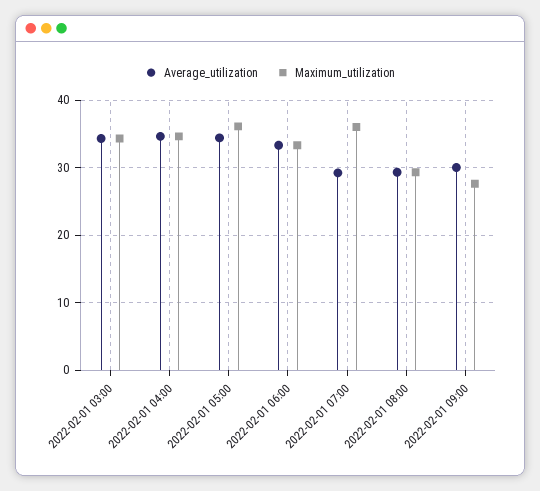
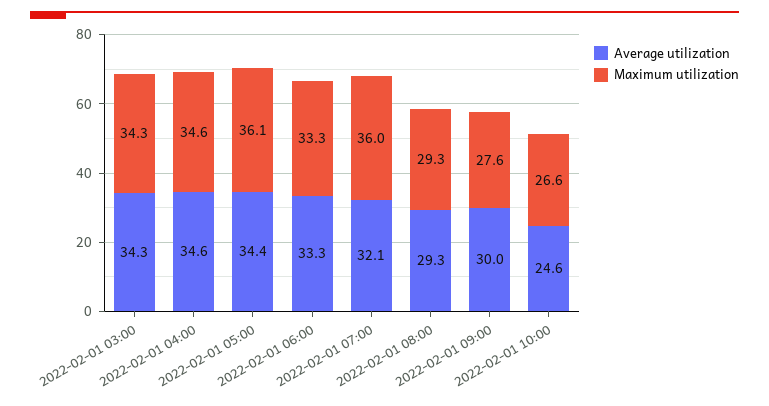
Average_utilization, 2022-02-01 07:00: 29 -> 32.1
Average_utilization, 2022-02-01 10:00: none -> 24.6
Maximum_utilization, 2022-02-01 10:00: none -> 26.6

